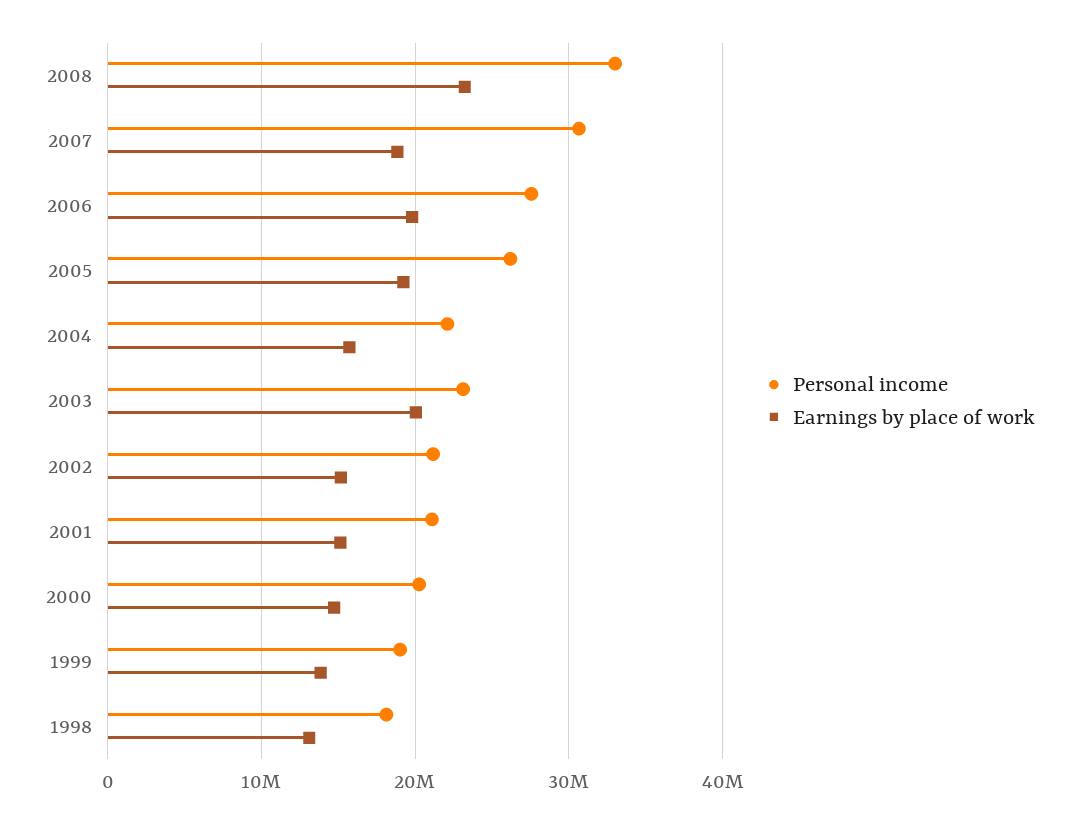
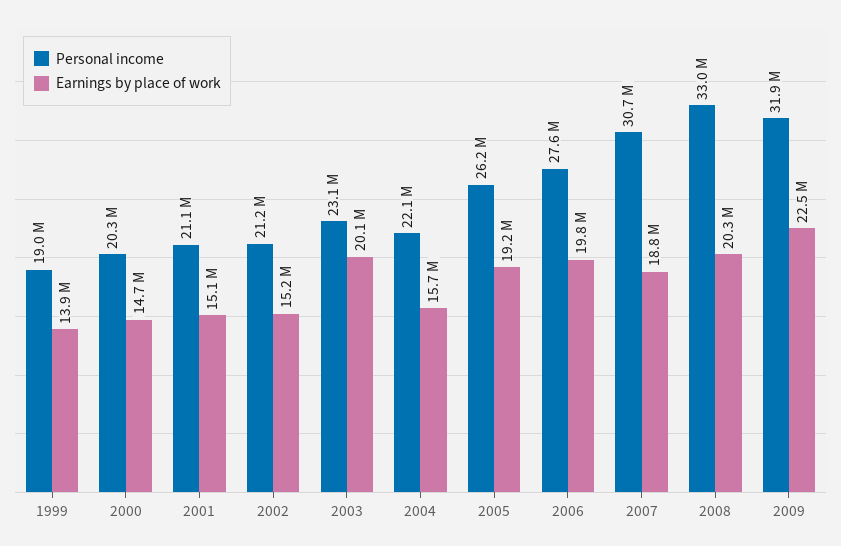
Earnings by place of work, 2008: 23000000 -> 20300000
Personal income, 1998: 18000000 -> none
Earnings by place of work, 1998: 13000000 -> none
Personal income, 2009: none -> 31900000
Earnings by place of work, 2009: none -> 22500000

